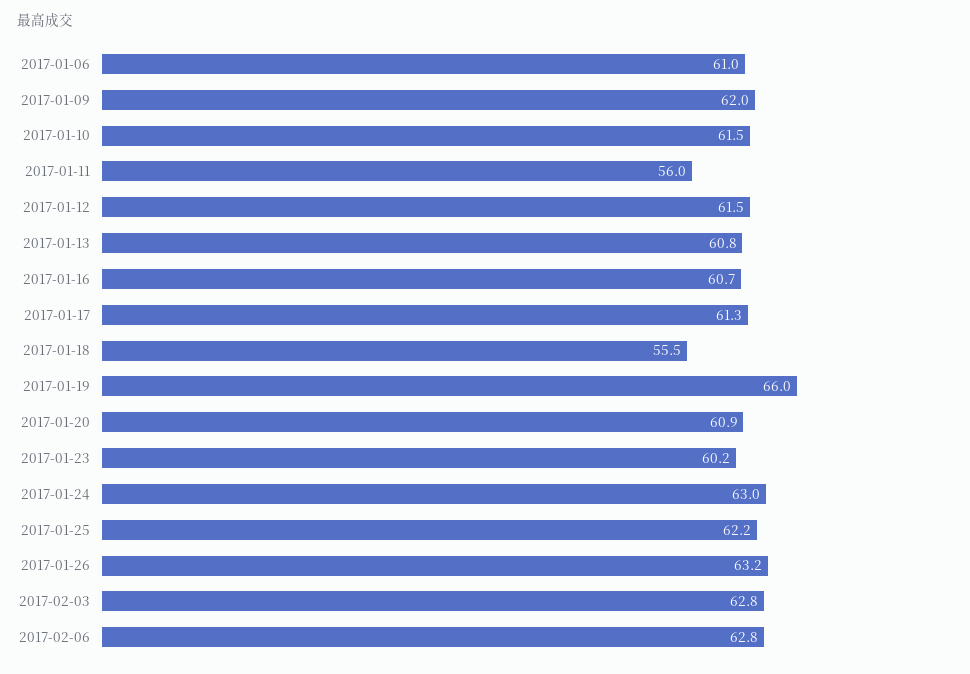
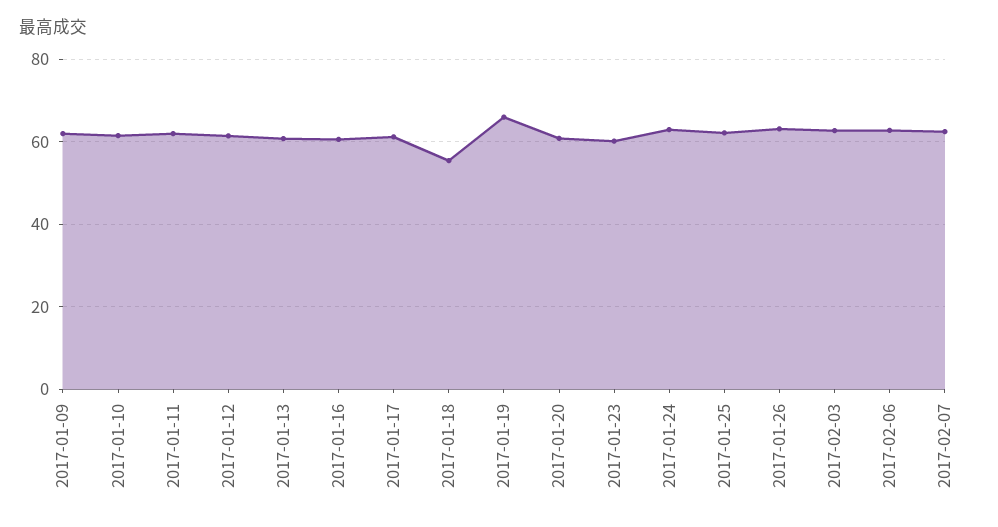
2017-01-06: 61 -> none
2017-01-11: 56 -> 62
2017-02-07: none -> 62

